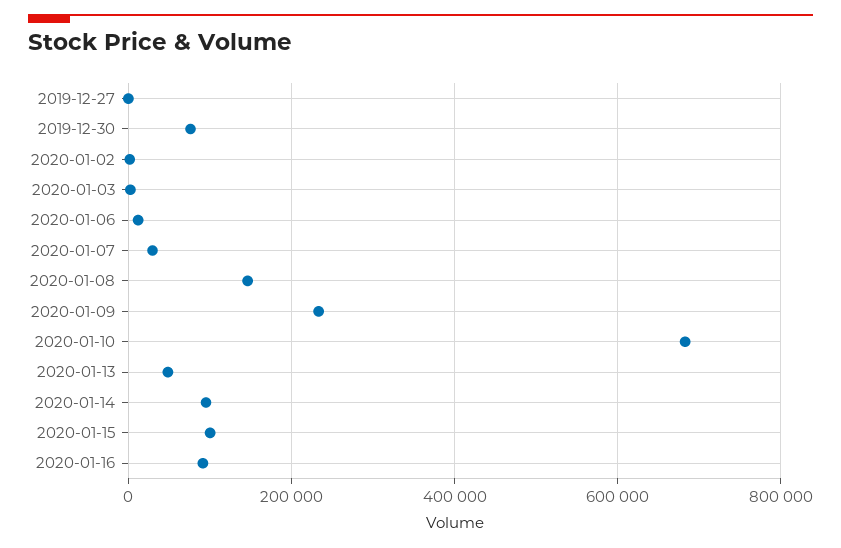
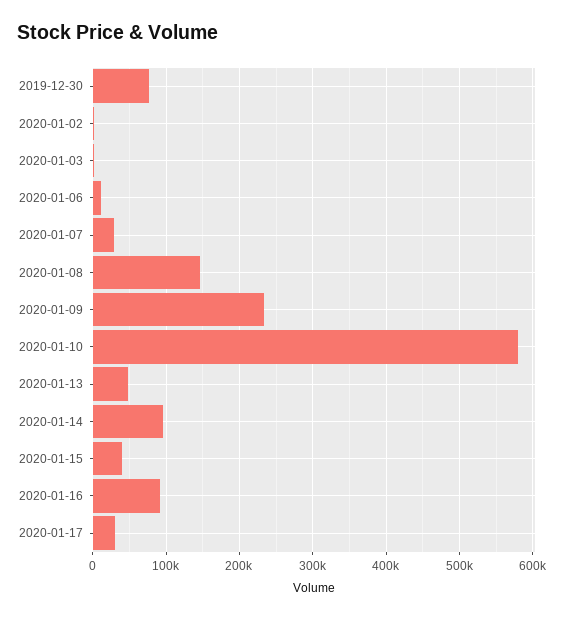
2019-12-27: 0 -> none
2020-01-10: 680000 -> 580000
2020-01-15: 100000 -> 40000
2020-01-17: none -> 30000

